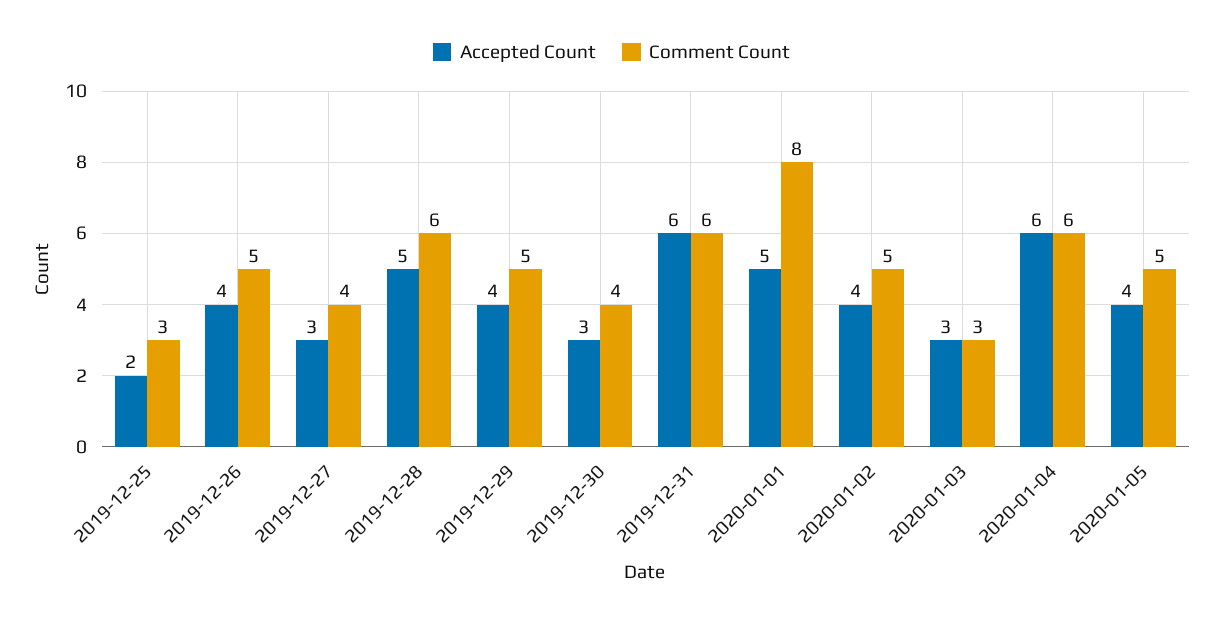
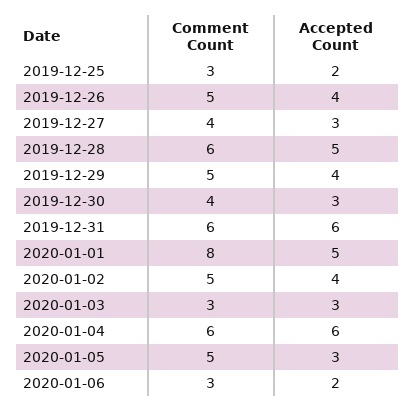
Accepted Count, 2020-01-05: 4 -> 3
Comment Count, 2020-01-06: none -> 3
Accepted Count, 2020-01-06: none -> 2

